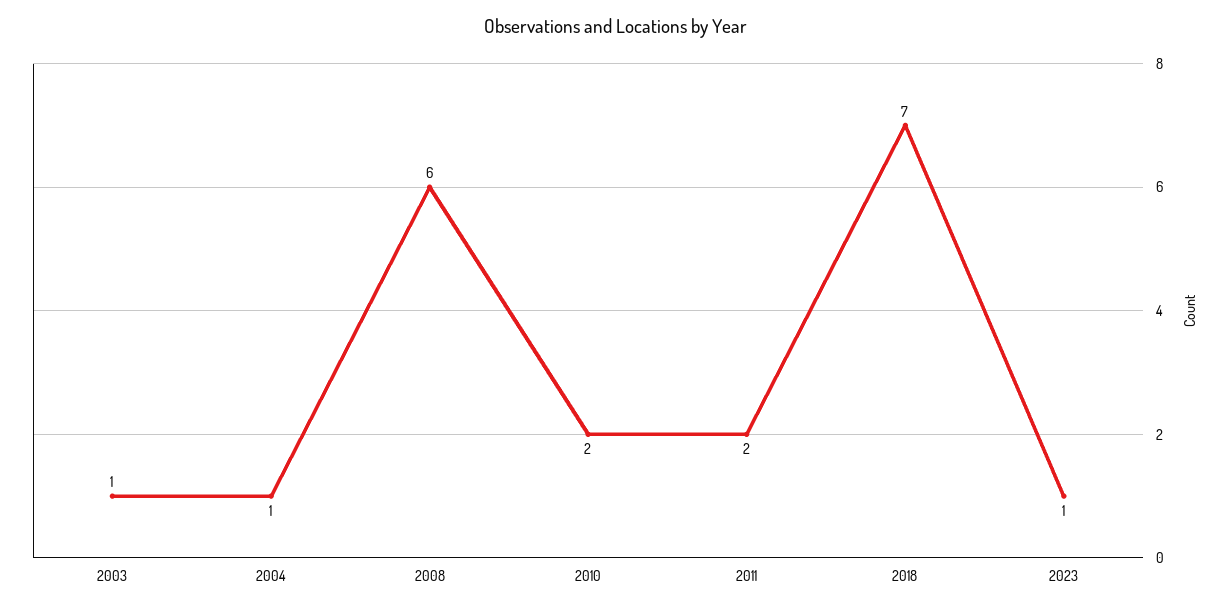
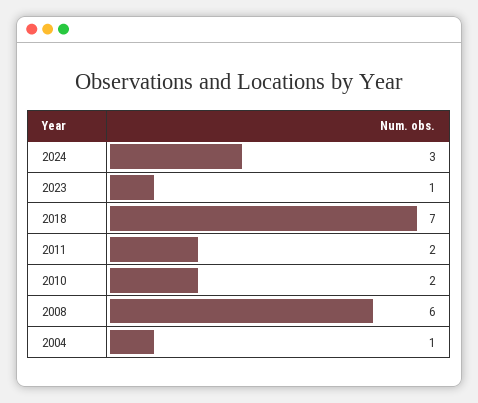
2003: 1 -> none
2024: none -> 3

